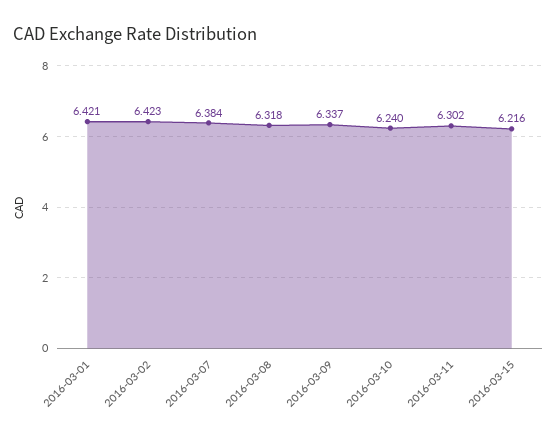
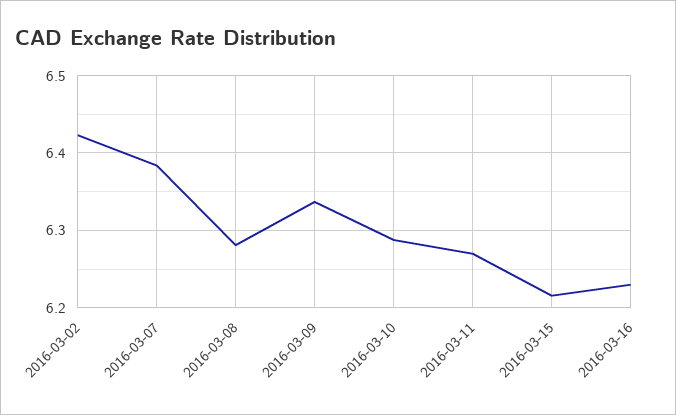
2016-03-01: 6.421 -> none
2016-03-08: 6.318 -> 6.28
2016-03-10: 6.24 -> 6.29
2016-03-11: 6.302 -> 6.27
2016-03-16: none -> 6.23

